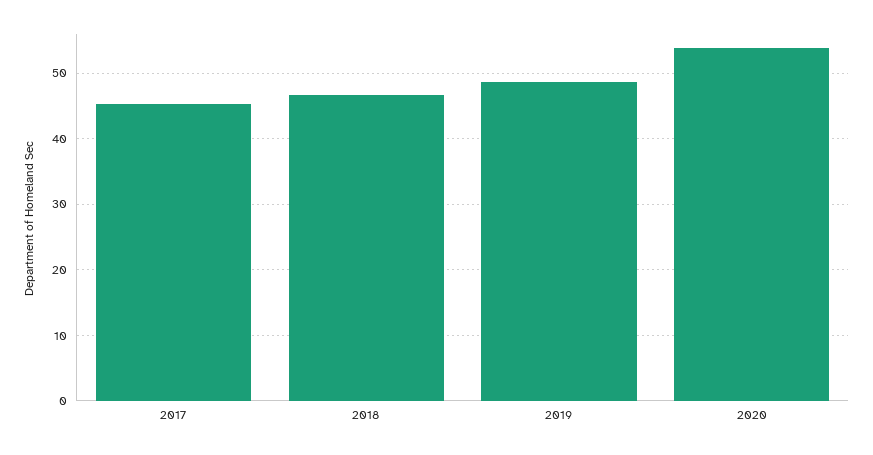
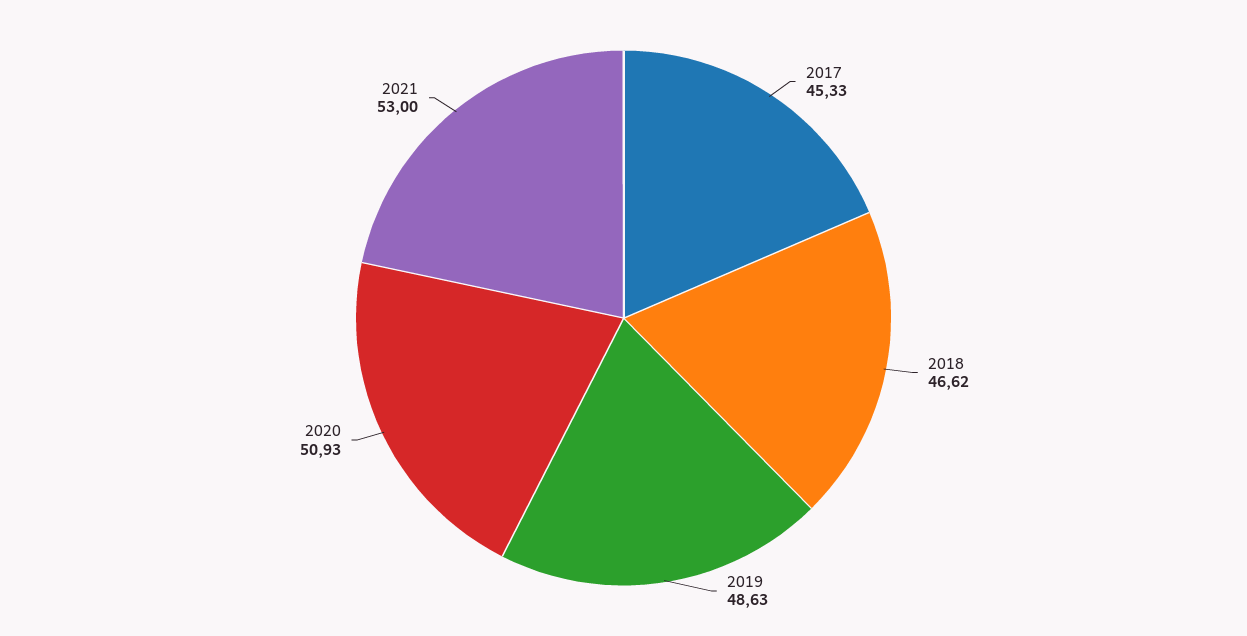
2020: 54 -> 50.93
2021: none -> 53

